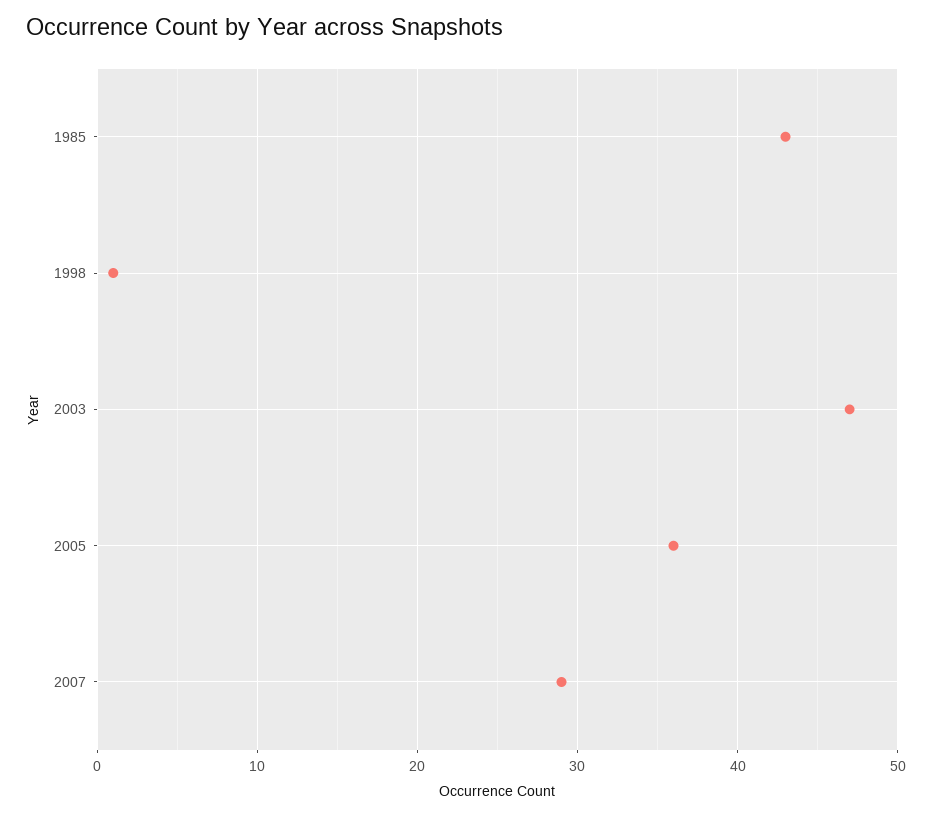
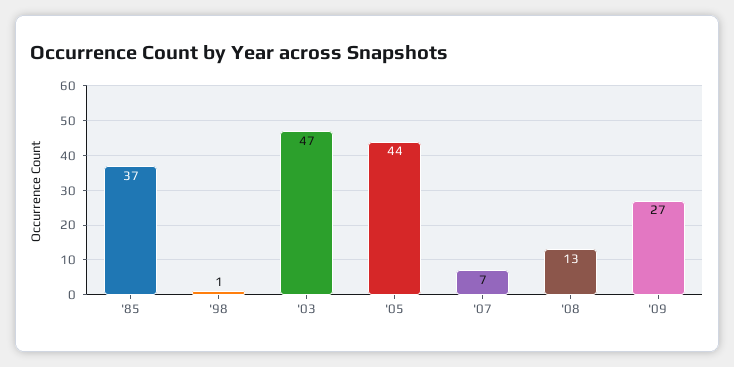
1985: 43 -> 37
2005: 36 -> 44
2007: 29 -> 7
'08: none -> 13
'09: none -> 27

